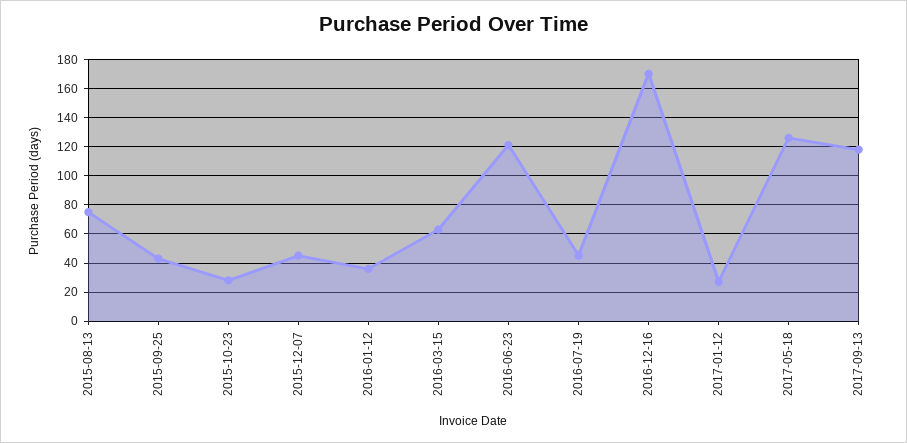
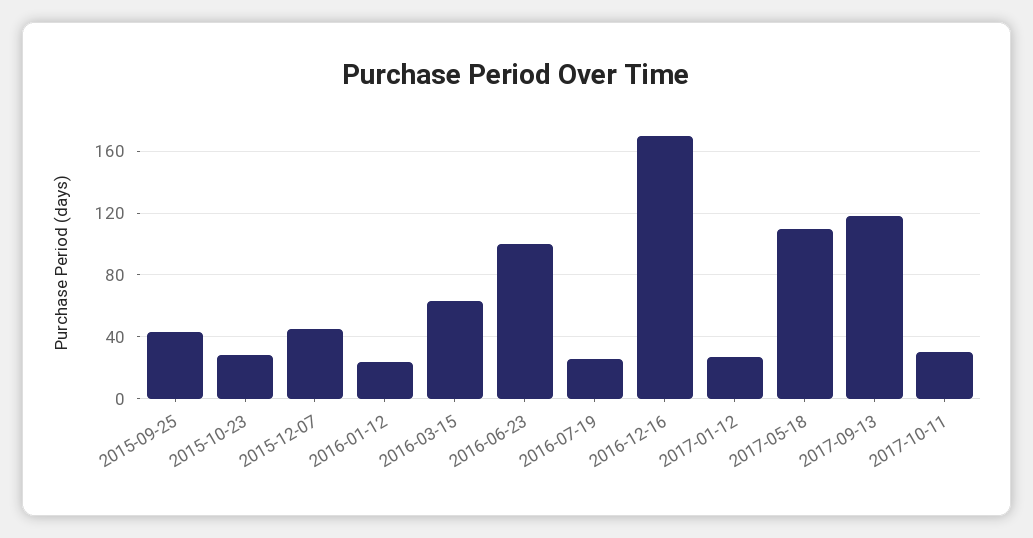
2015-08-13: 75 -> none
2016-01-12: 35 -> 25
2016-06-23: 120 -> 100
2016-07-19: 45 -> 25
2017-05-18: 125 -> 110
2017-10-11: none -> 30

